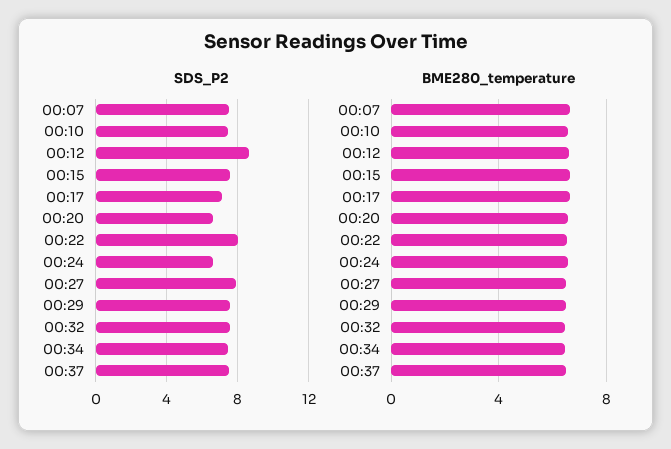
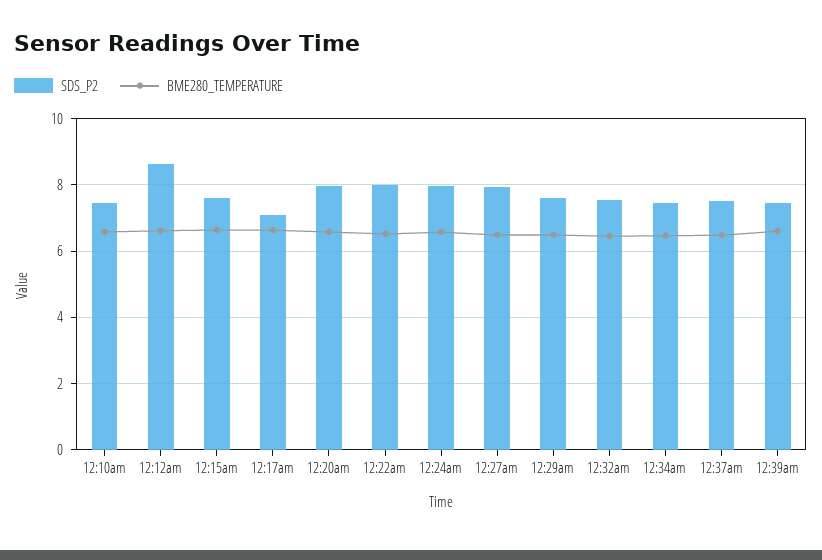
SDS_P2, 00:07: 7.5 -> none
SDS_P2, 00:20: 6.5 -> 8
SDS_P2, 00:24: 6.5 -> 8
BME280_temperature, 00:07: 6.5 -> none
SDS_P2, 12:39am: none -> 7.4
BME280_temperature, 12:39am: none -> 6.6

